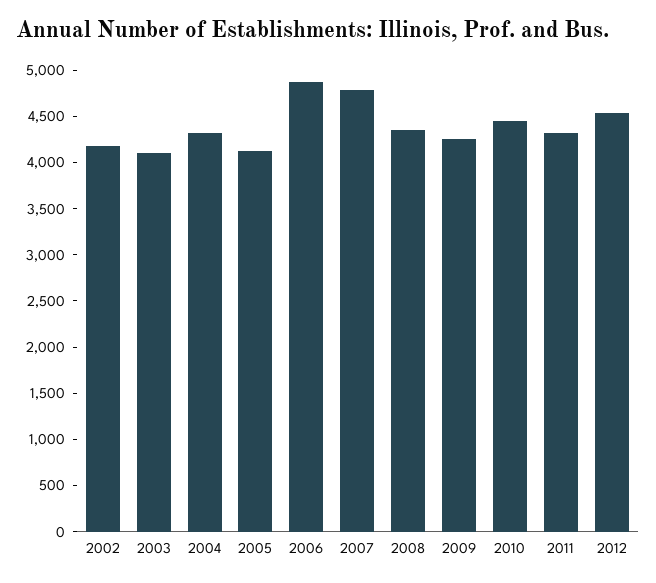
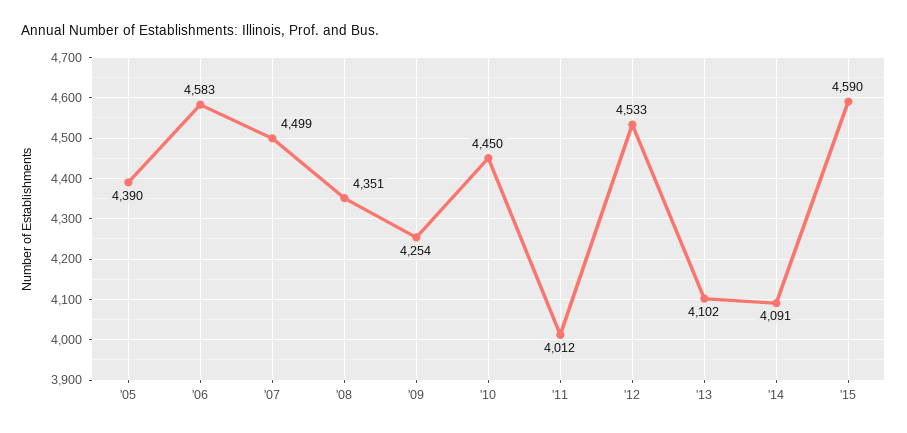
2002: 4200 -> none
2003: 4100 -> none
2004: 4300 -> none
2005: 4100 -> 4390
2006: 4900 -> 4583
2007: 4800 -> 4499
2011: 4300 -> 4012
'13: none -> 4102
'14: none -> 4091
'15: none -> 4590

